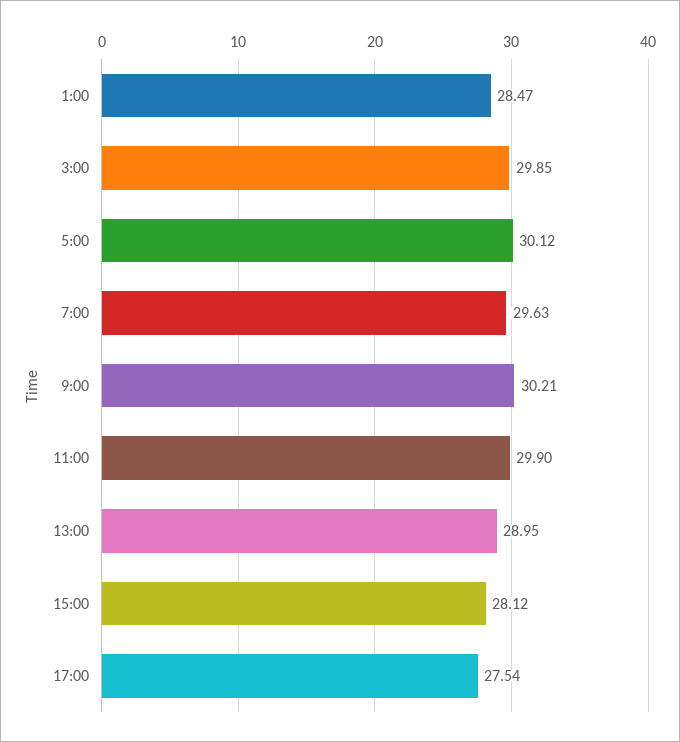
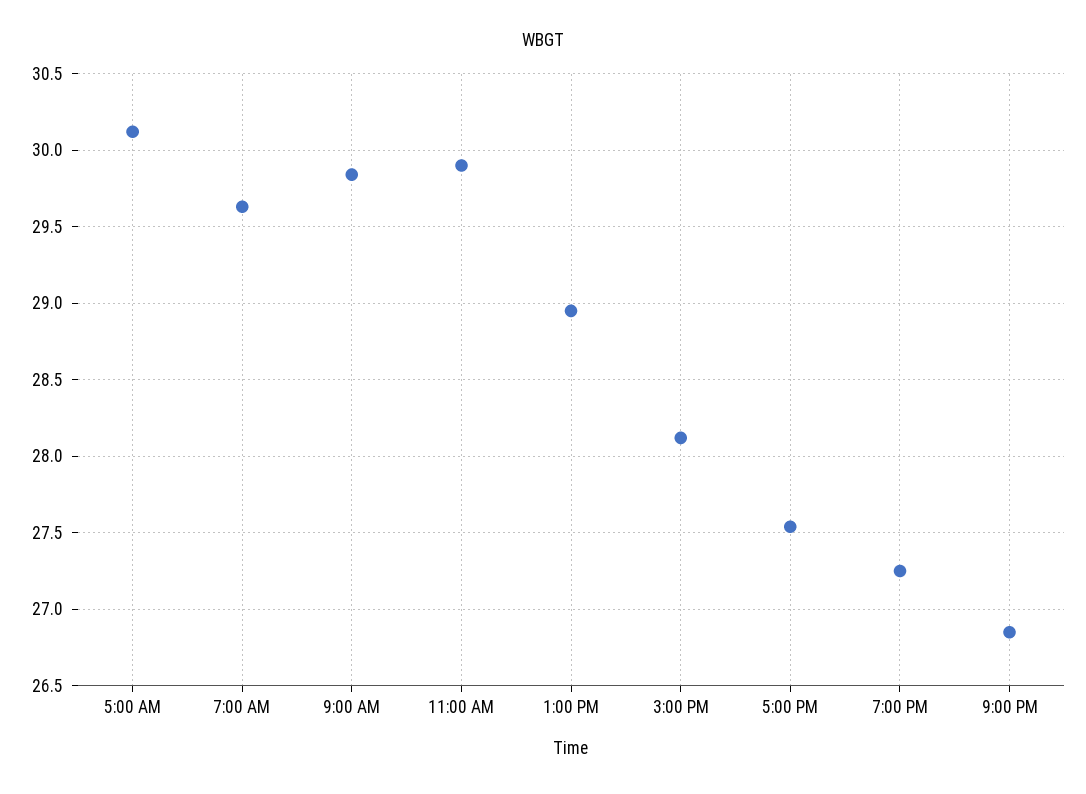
1:00: 28.47 -> none
3:00: 29.85 -> none
9:00: 30.21 -> 29.85
7:00 PM: none -> 27.25
9:00 PM: none -> 26.85

